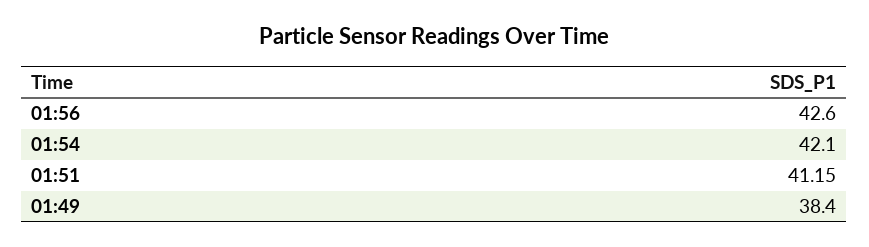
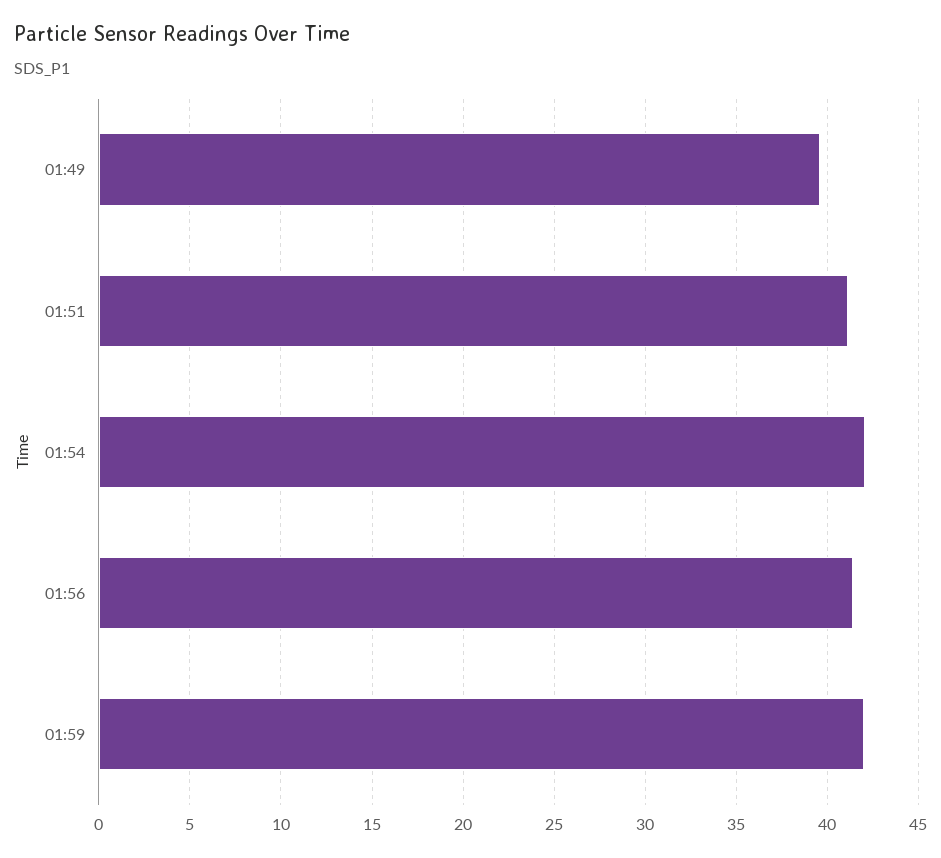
01:56: 42.6 -> 41.5
01:49: 38.4 -> 39.5
01:59: none -> 42

